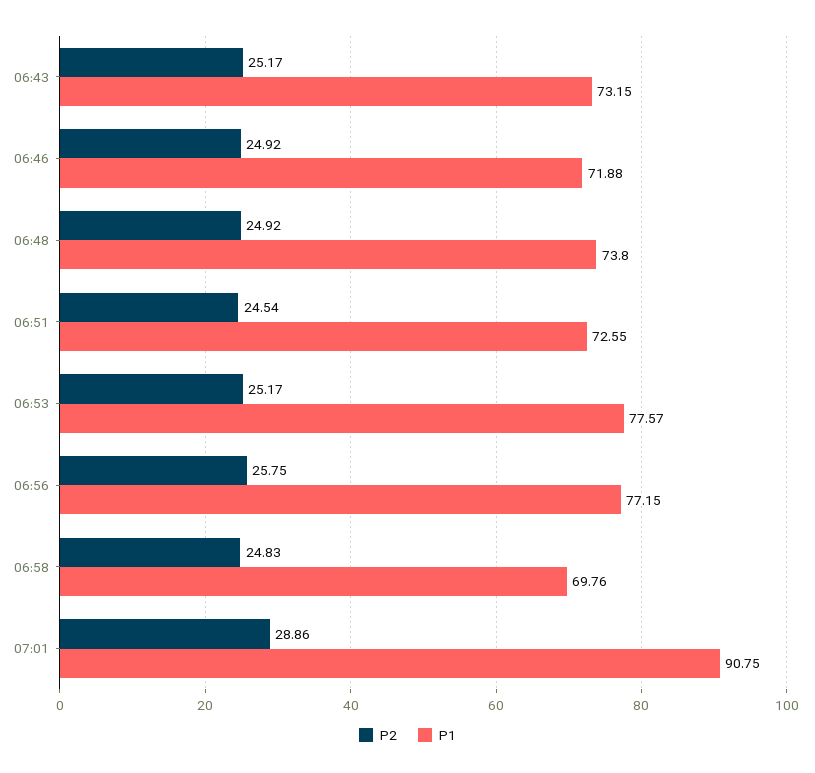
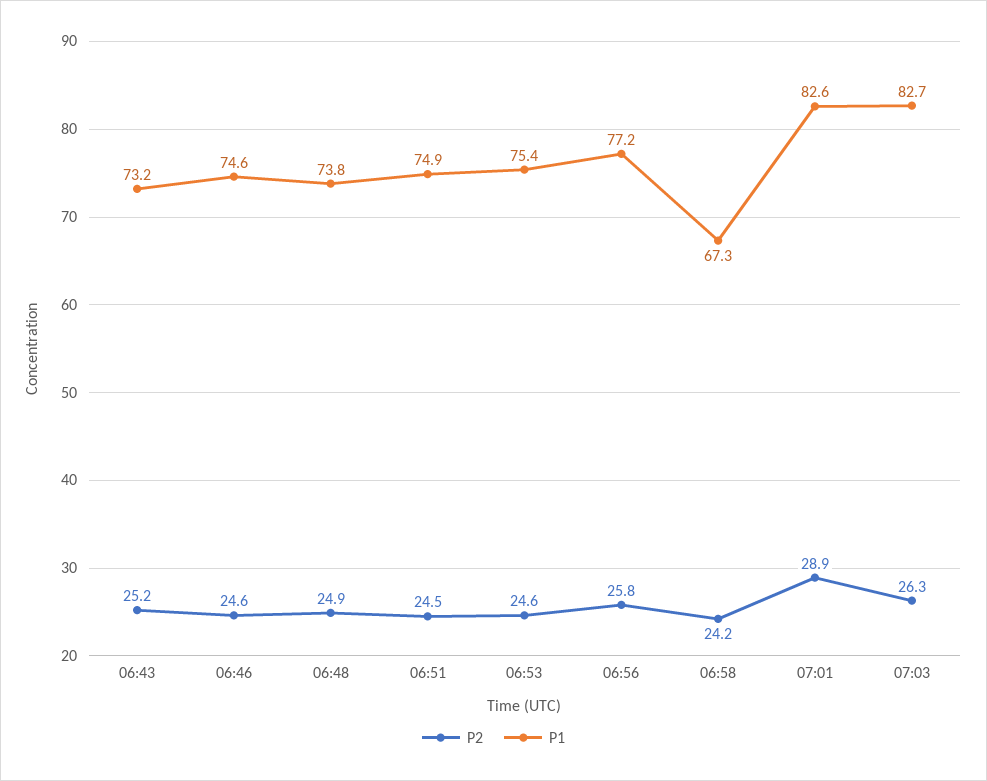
P2, 06:46: 24.92 -> 24.6
P1, 06:46: 71.88 -> 74.6
P1, 06:51: 72.55 -> 74.9
P2, 06:53: 25.17 -> 24.6
P1, 06:53: 77.57 -> 75.4
P2, 06:58: 24.83 -> 24.2
P1, 06:58: 69.76 -> 67.3
P1, 07:01: 90.75 -> 82.6
P2, 07:03: none -> 26.3
P1, 07:03: none -> 82.7

